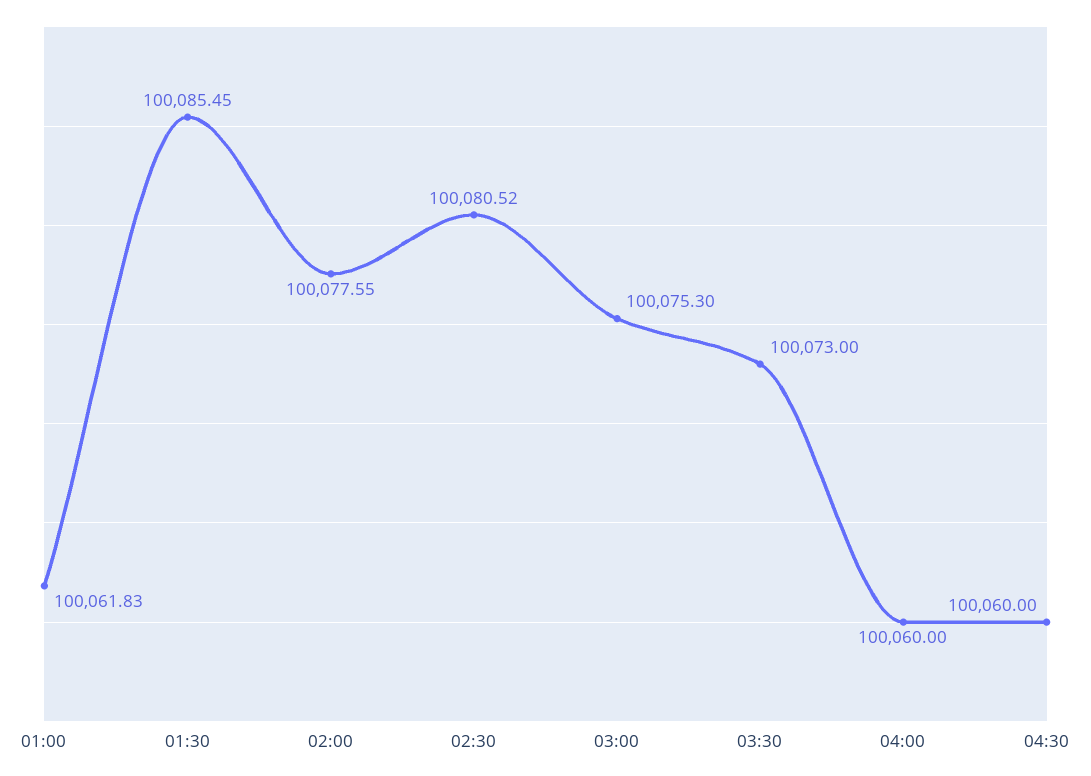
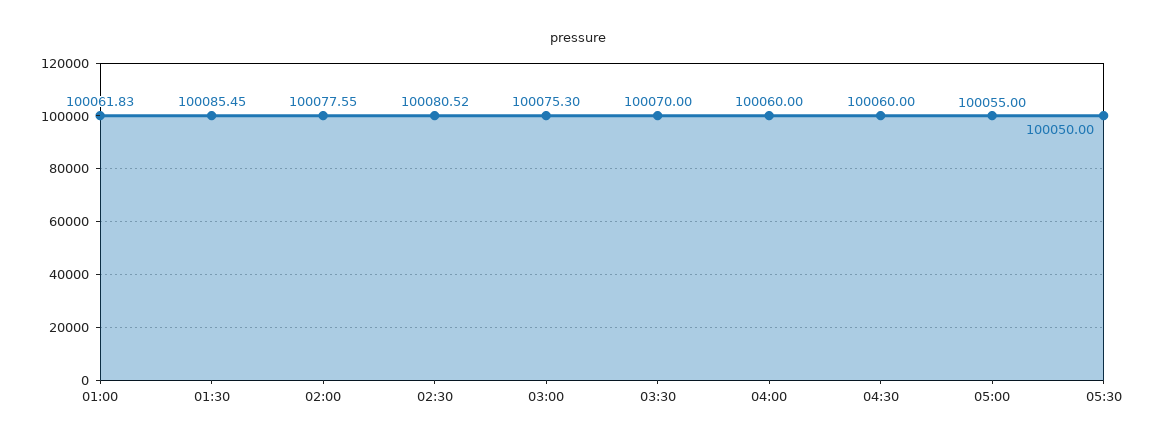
03:30: 100073 -> 100070
05:00: none -> 100055
05:30: none -> 100050

